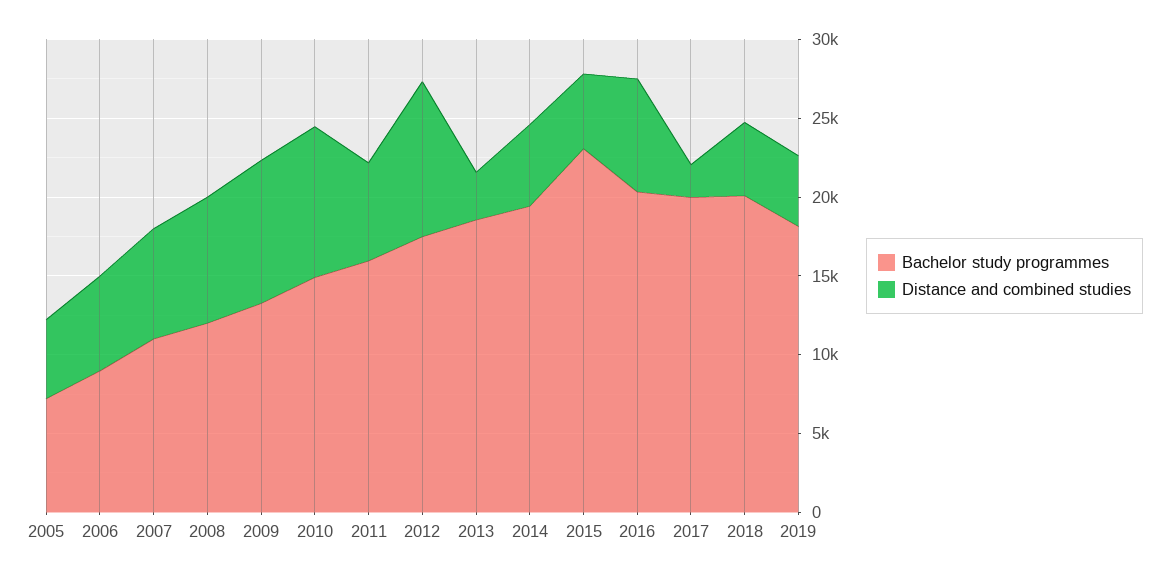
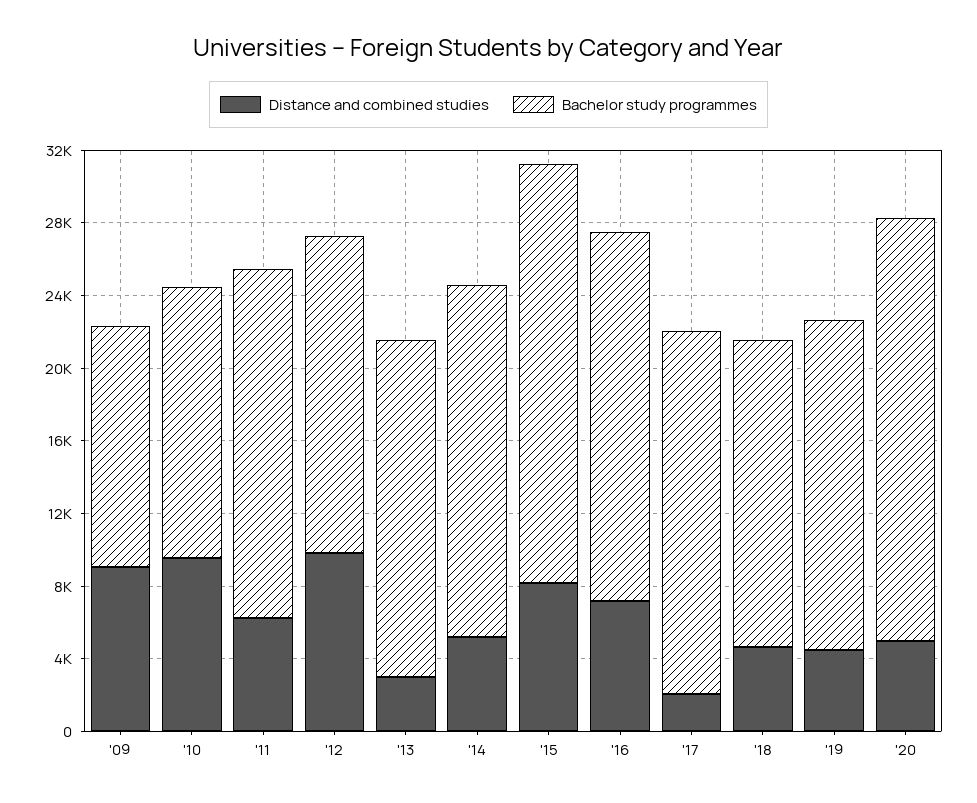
Bachelor study programmes, 2005: 7000 -> none
Distance and combined studies, 2005: 5000 -> none
Bachelor study programmes, 2006: 9000 -> none
Distance and combined studies, 2006: 6000 -> none
Bachelor study programmes, 2007: 11000 -> none
Distance and combined studies, 2007: 7000 -> none
Bachelor study programmes, 2008: 12000 -> none
Distance and combined studies, 2008: 8000 -> none
Bachelor study programmes, 2011: 16000 -> 19000
Distance and combined studies, 2015: 5000 -> 8000
Bachelor study programmes, 2018: 20000 -> 17000
Distance and combined studies, '20: none -> 5000
Bachelor study programmes, '20: none -> 23000

